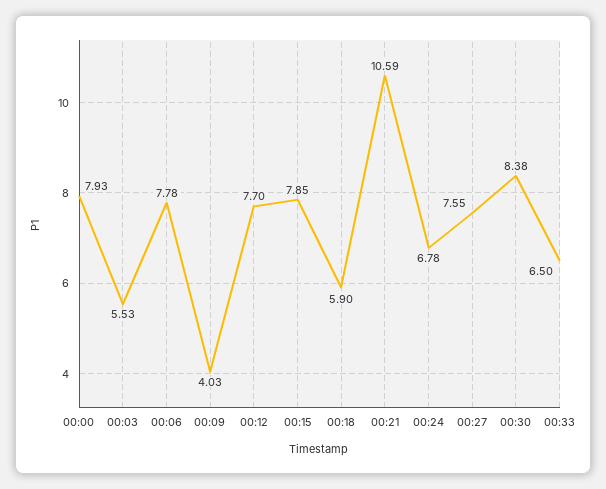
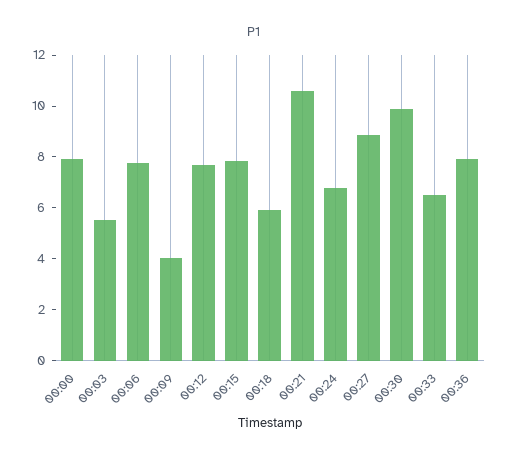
00:27: 7.55 -> 9
00:30: 8.38 -> 10
00:36: none -> 8

